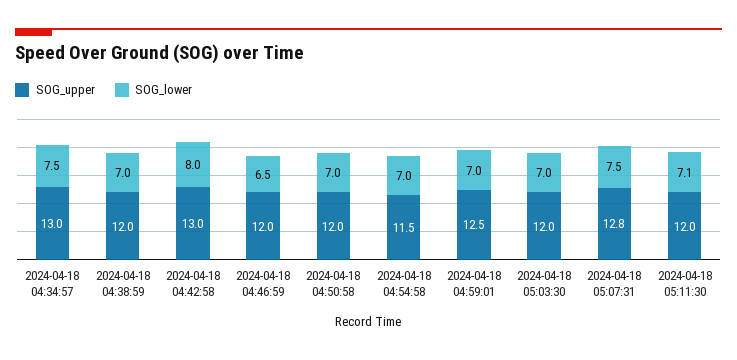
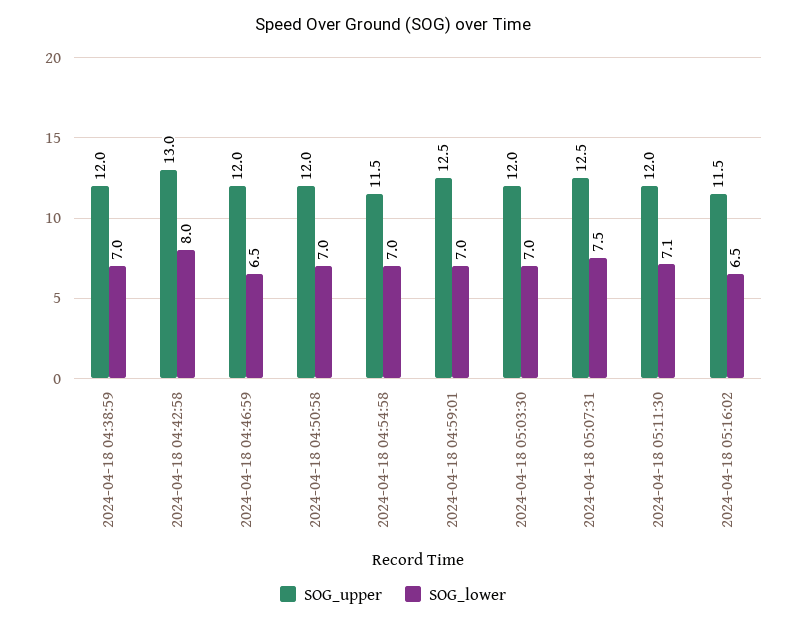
SOG_upper, 2024-04-18 04:34:57: 13 -> none
SOG_lower, 2024-04-18 04:34:57: 7.5 -> none
SOG_upper, 2024-04-18 05:07:31: 12.8 -> 12.5
SOG_upper, 2024-04-18 05:16:02: none -> 11.5
SOG_lower, 2024-04-18 05:16:02: none -> 6.5

